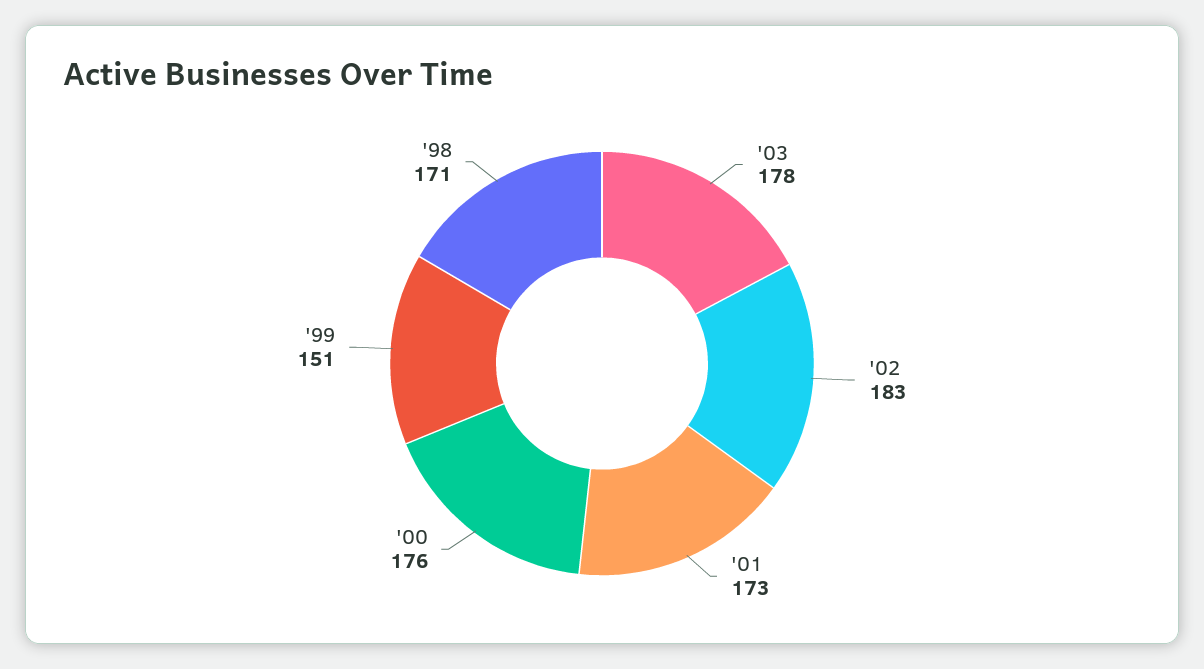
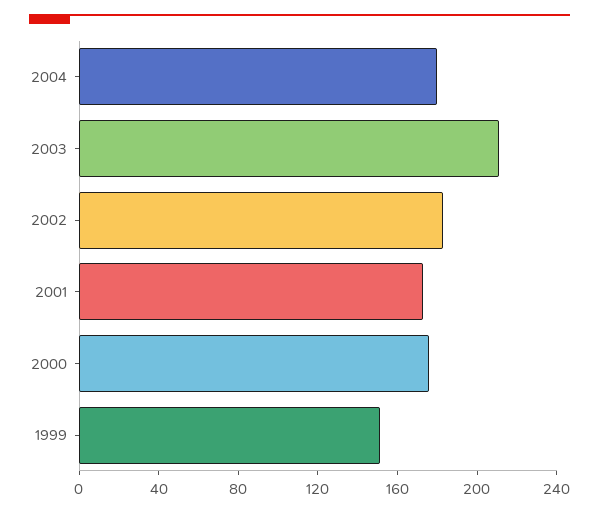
'03: 178 -> 210
'98: 171 -> none
2004: none -> 180

